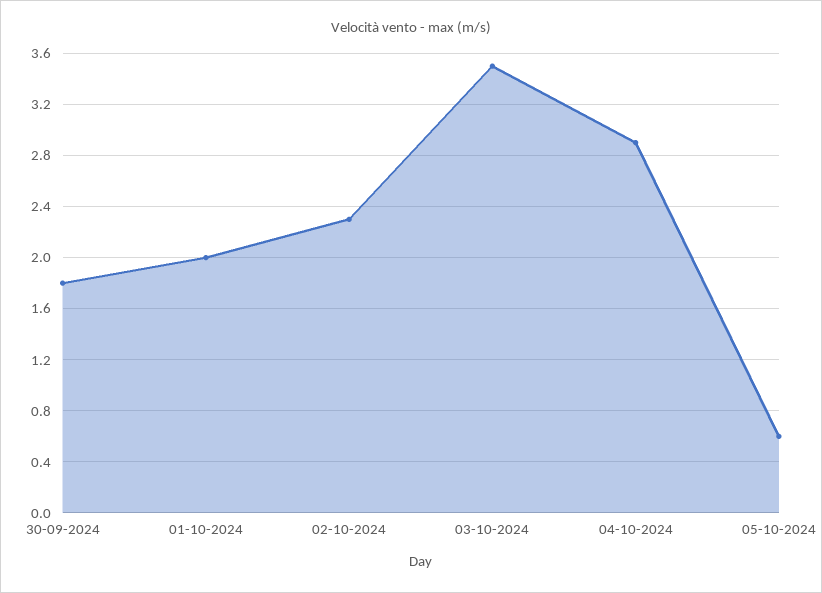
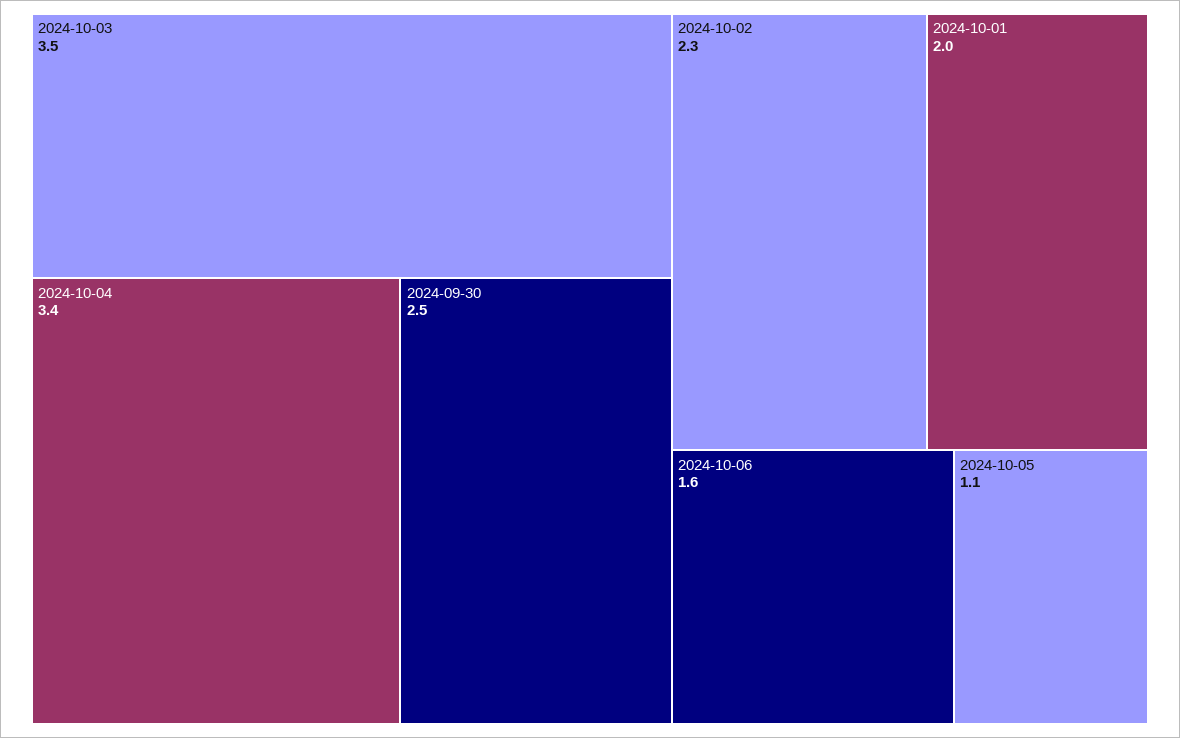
30-09-2024: 1.8 -> 2.5
04-10-2024: 2.9 -> 3.4
05-10-2024: 0.6 -> 1.1
2024-10-06: none -> 1.6

